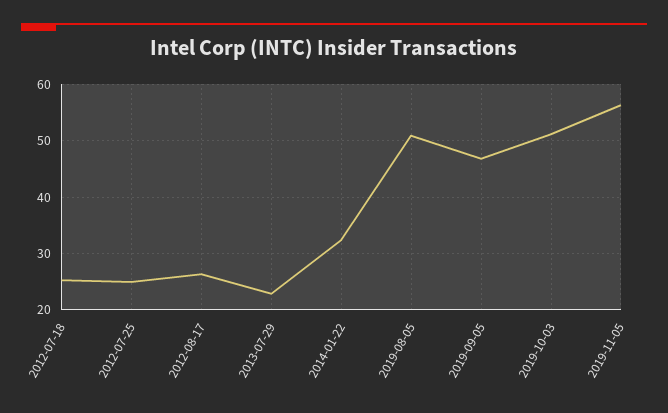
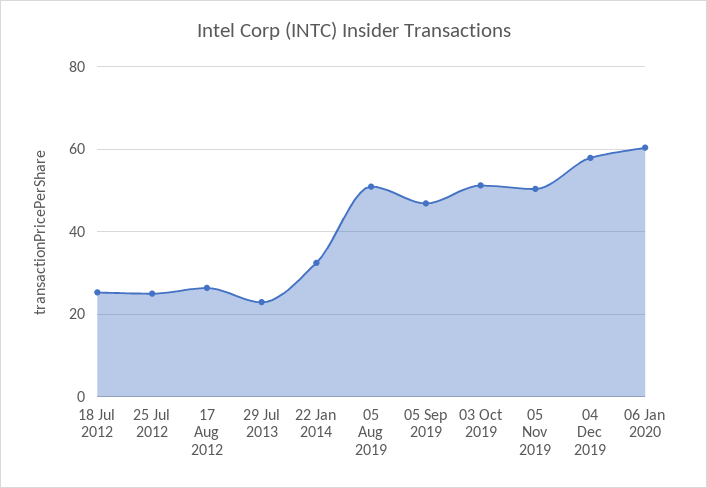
2019-11-05: 56 -> 50
04 Dec 2019: none -> 58
06 Jan 2020: none -> 60

